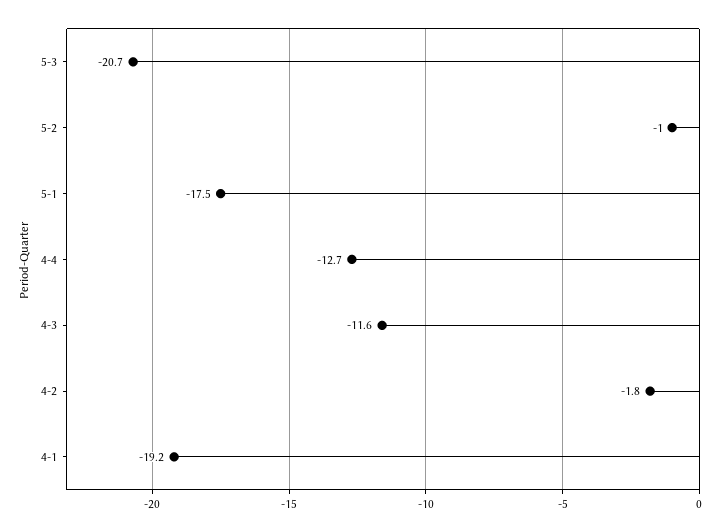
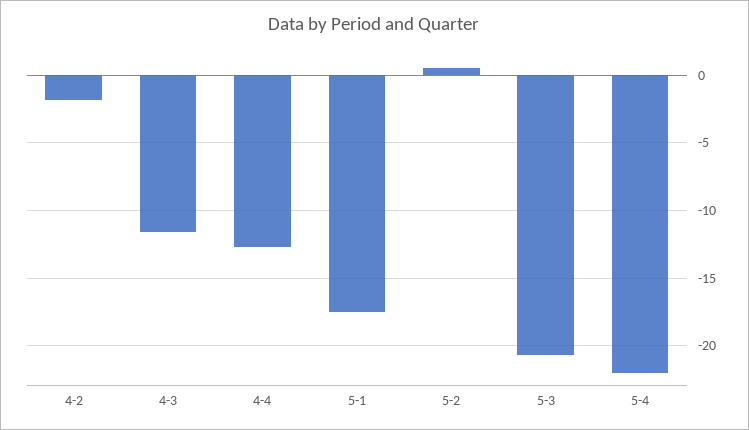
5-2: -1 -> 0.5
4-1: -19.2 -> none
5-4: none -> -22

